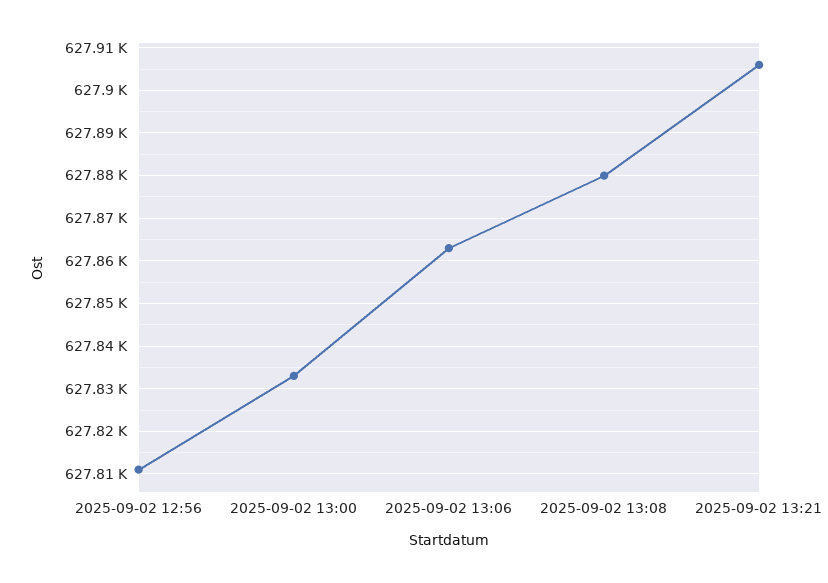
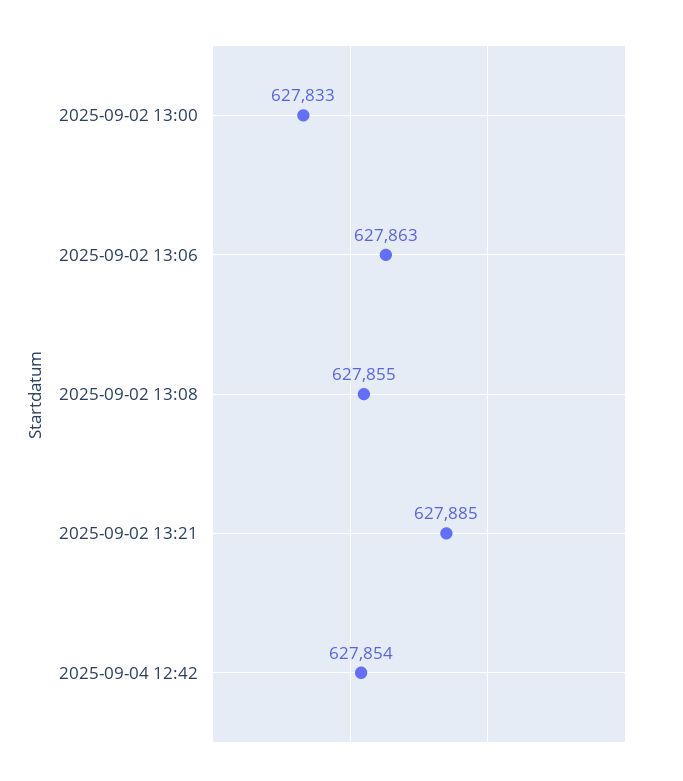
2025-09-02 12:56: 627810 -> none
2025-09-02 13:08: 627880 -> 627855
2025-09-02 13:21: 627905 -> 627885
2025-09-04 12:42: none -> 627854

